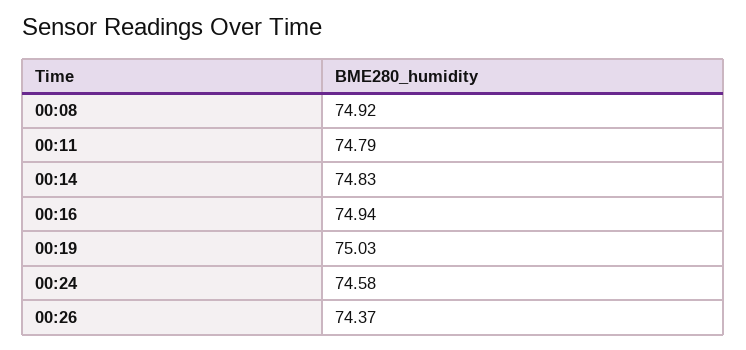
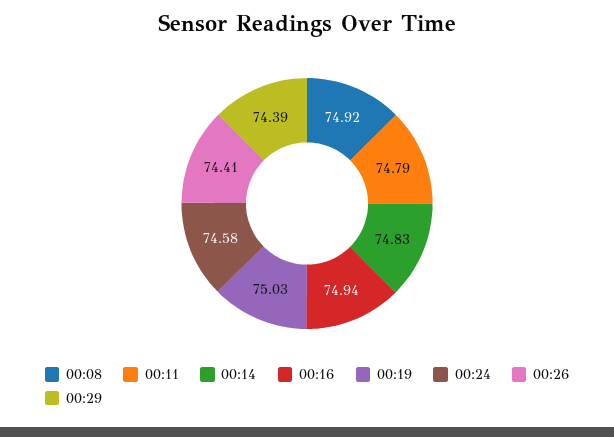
00:26: 74.37 -> 74.41
00:29: none -> 74.39

